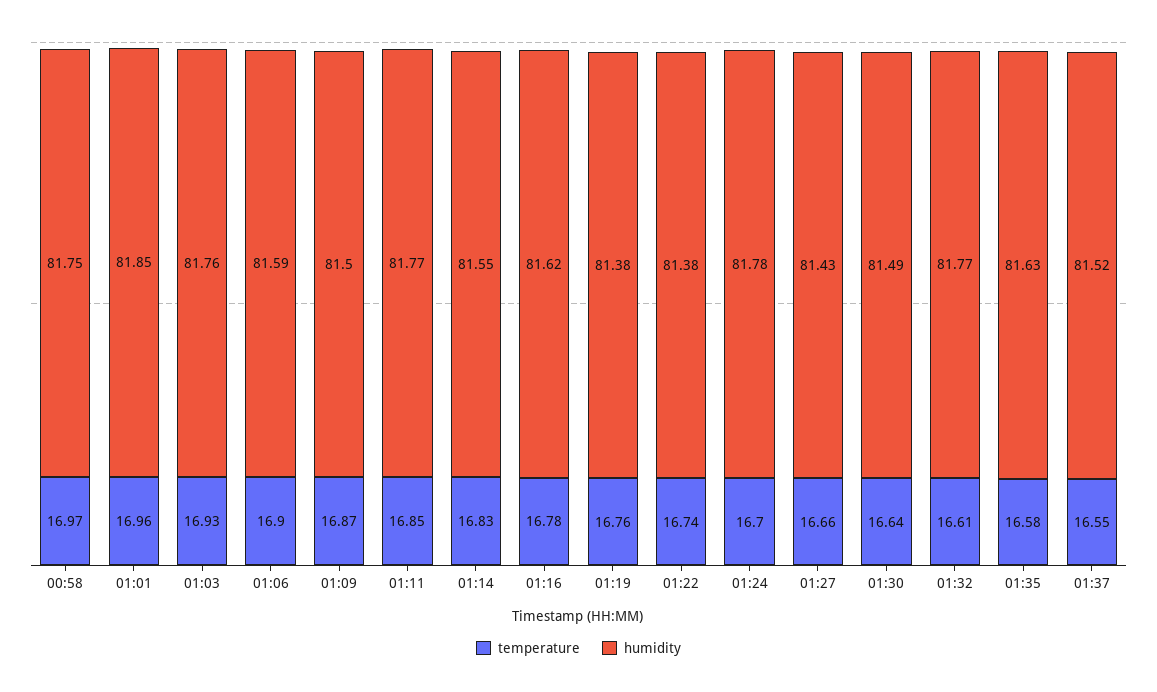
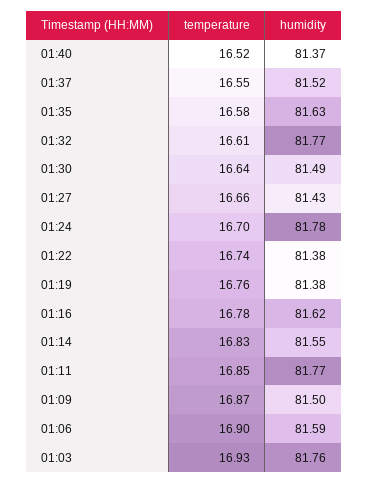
temperature, 00:58: 16.97 -> none
humidity, 00:58: 81.75 -> none
temperature, 01:01: 16.96 -> none
humidity, 01:01: 81.85 -> none
temperature, 01:40: none -> 16.52
humidity, 01:40: none -> 81.37

